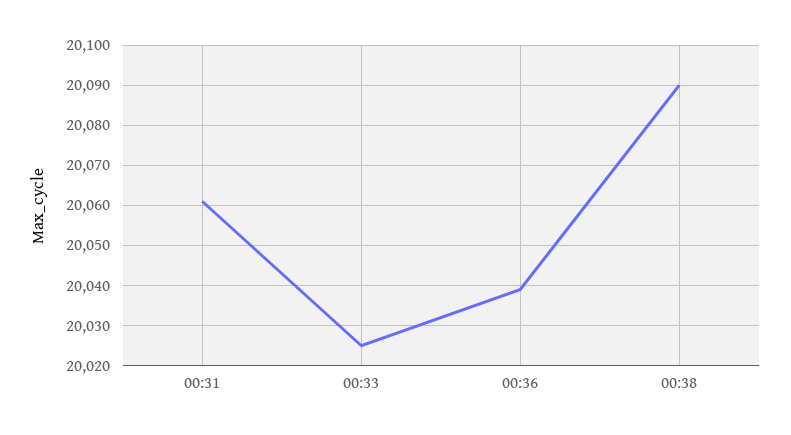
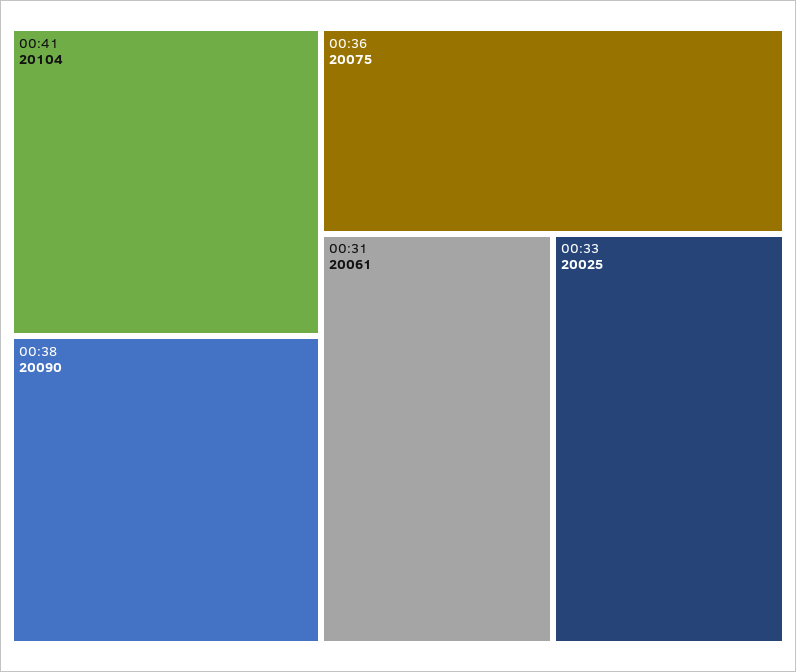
00:36: 20040 -> 20075
00:41: none -> 20104

